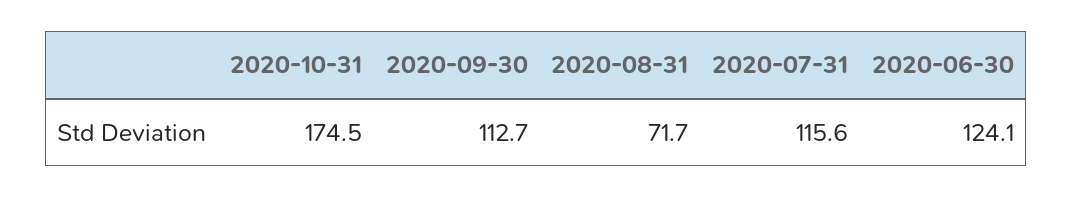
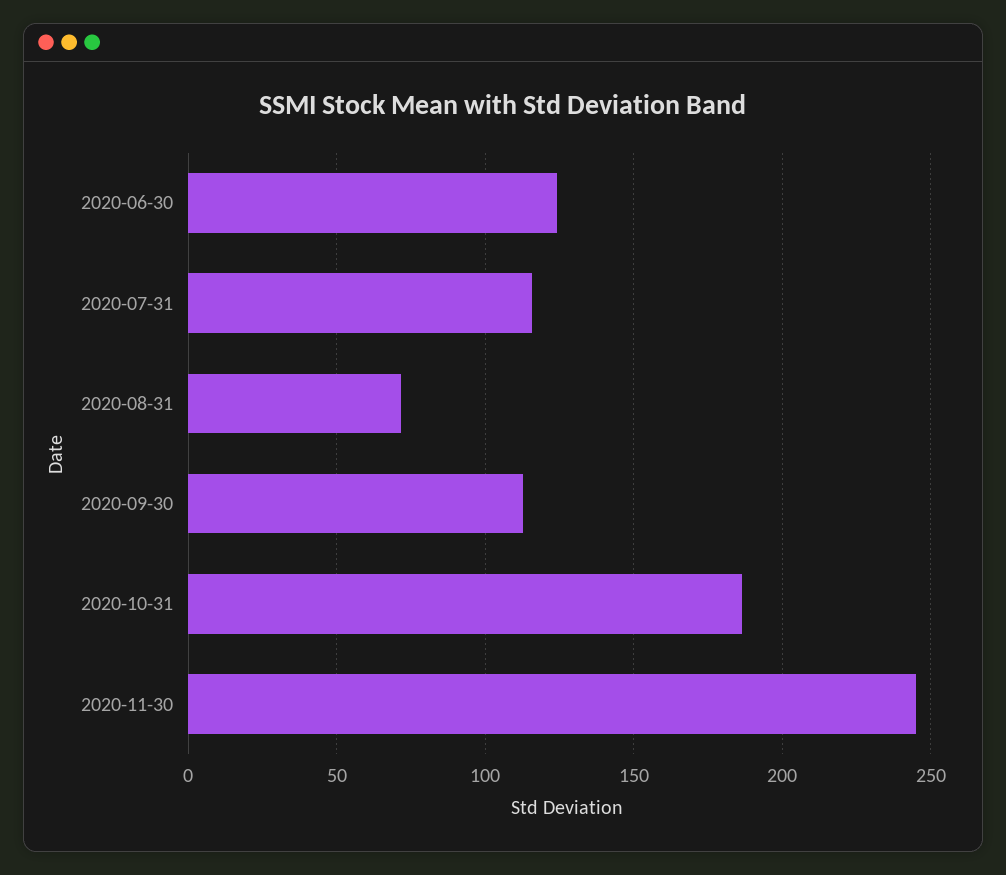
2020-10-31: 174.5 -> 185
2020-11-30: none -> 245

